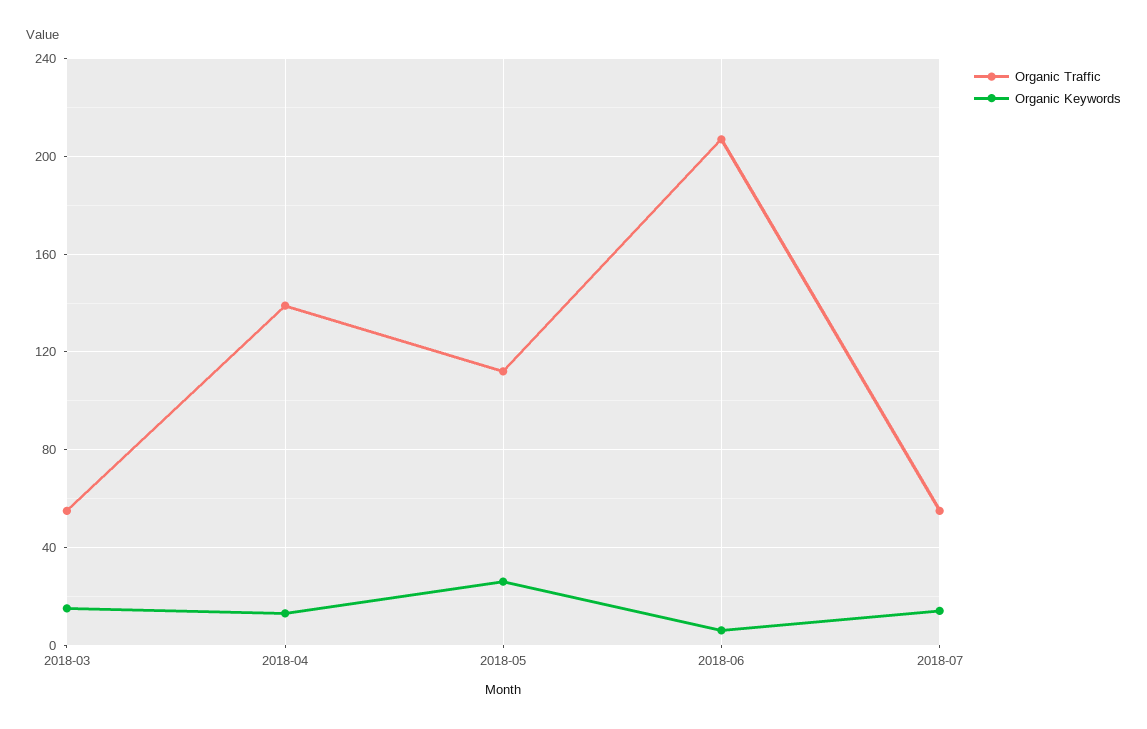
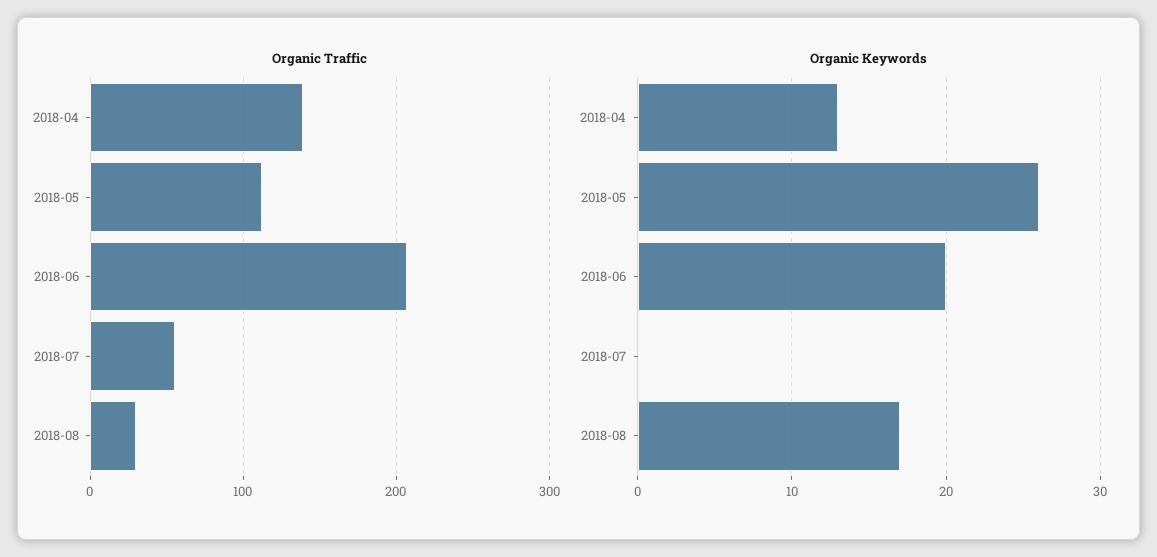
Organic Traffic, 2018-03: 55 -> none
Organic Keywords, 2018-03: 15 -> none
Organic Keywords, 2018-06: 5 -> 20
Organic Keywords, 2018-07: 15 -> 0
Organic Traffic, 2018-08: none -> 30
Organic Keywords, 2018-08: none -> 17

